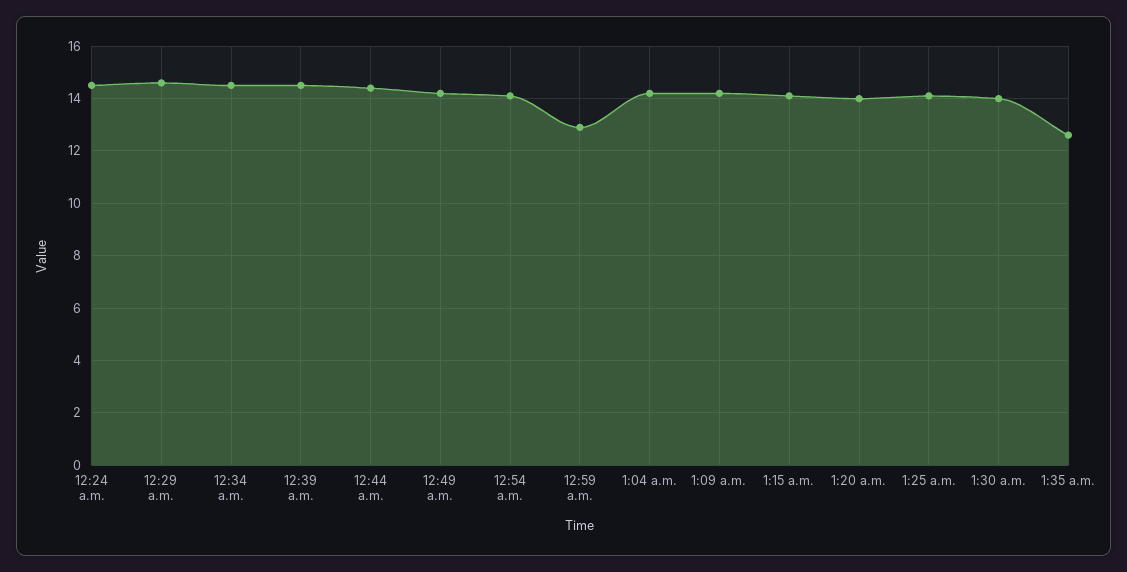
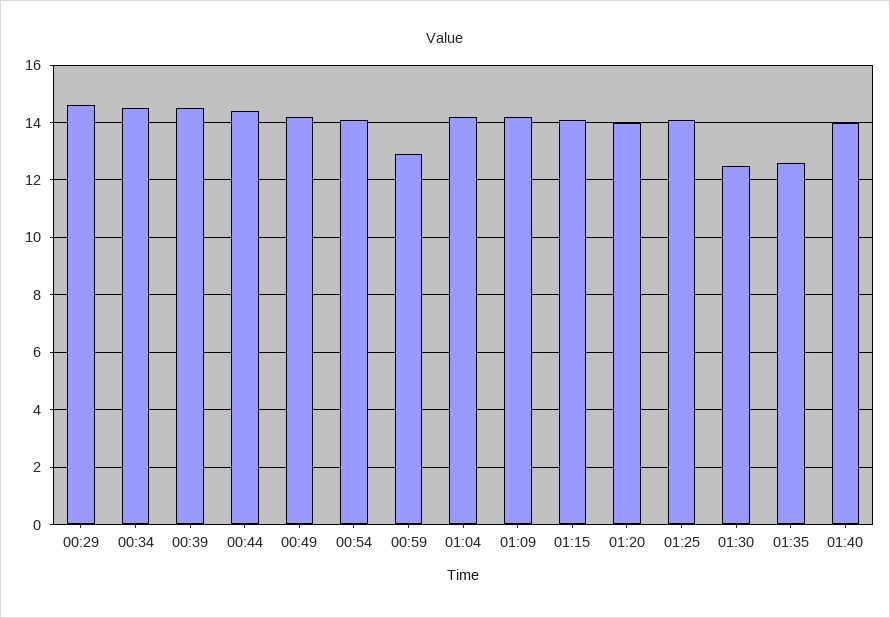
12:24 a.m.: 14.5 -> none
1:30 a.m.: 14 -> 12.5
01:40: none -> 14

